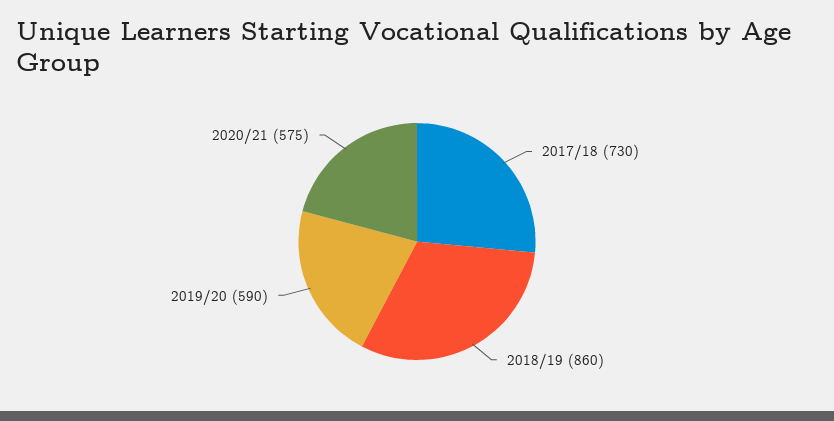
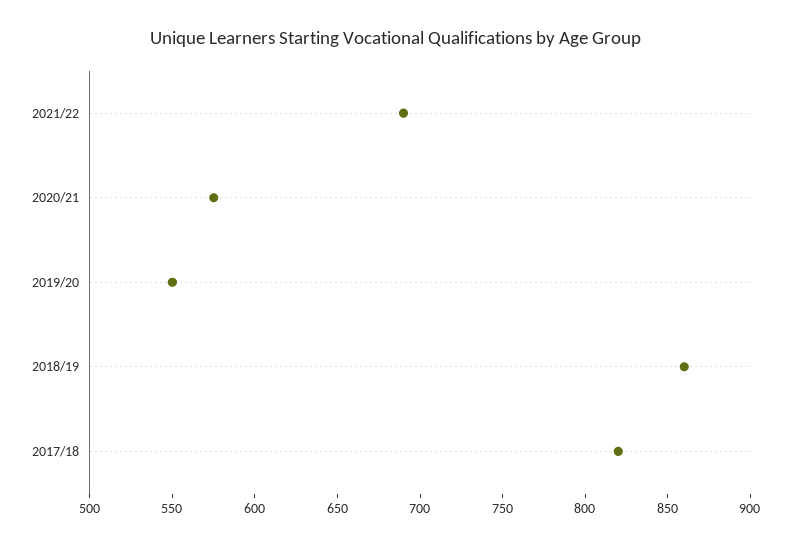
2017/18: 730 -> 820
2019/20: 590 -> 550
2021/22: none -> 690

